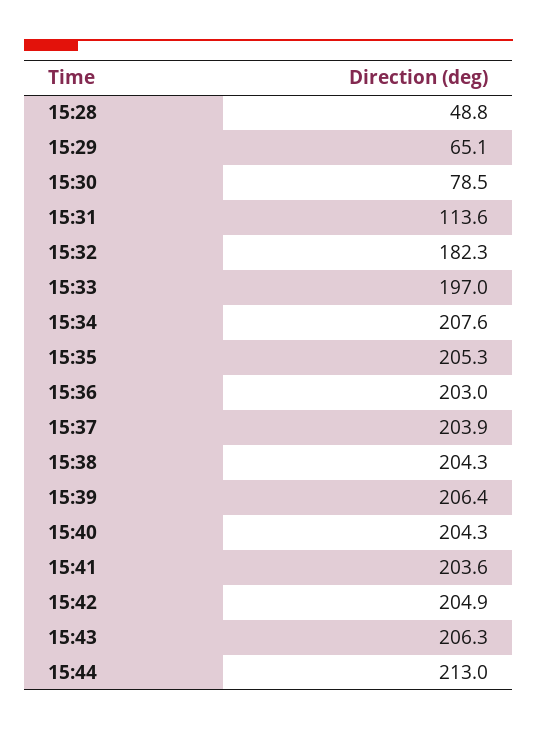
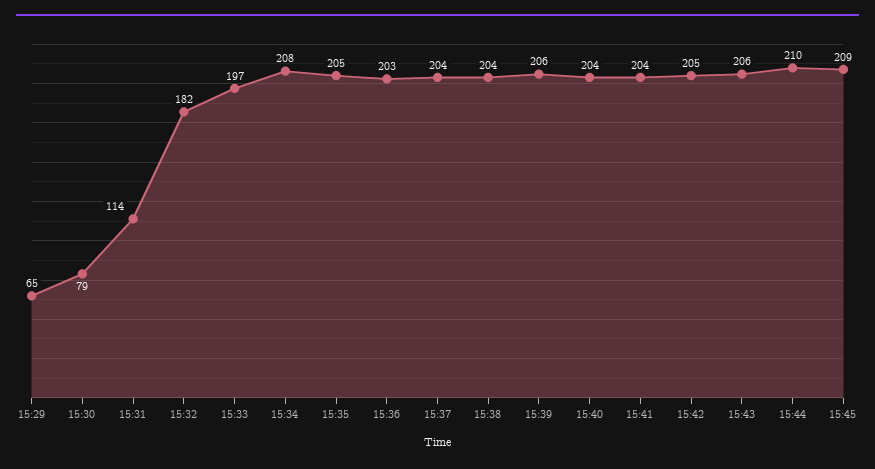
15:28: 48.8 -> none
15:44: 213 -> 210
15:45: none -> 209

